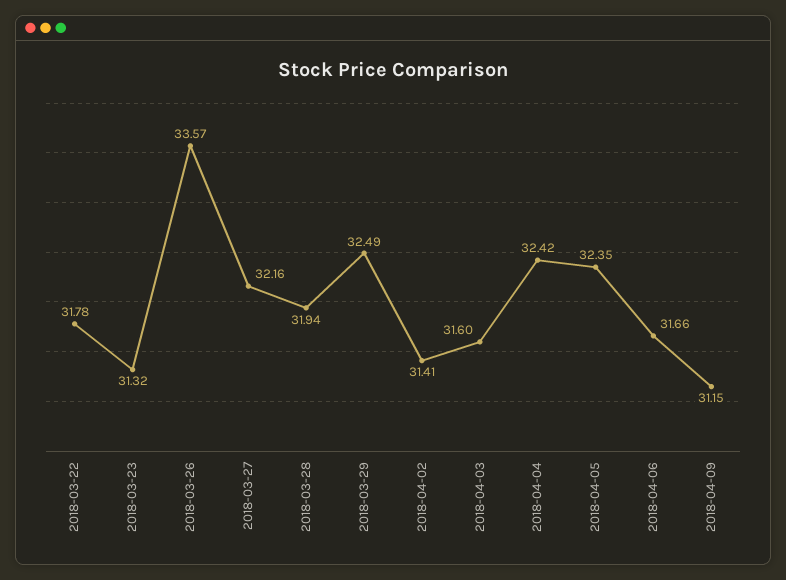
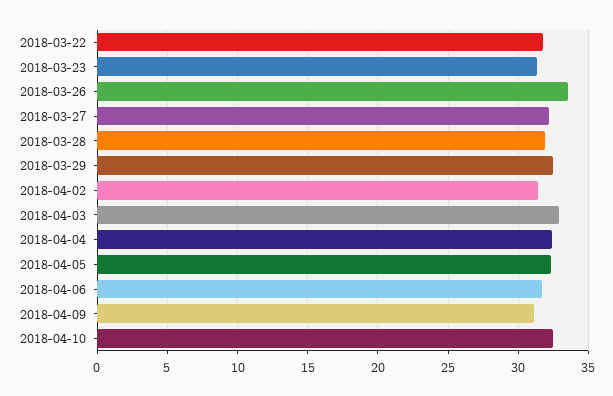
2018-04-03: 31.6 -> 33
2018-04-10: none -> 32.5

